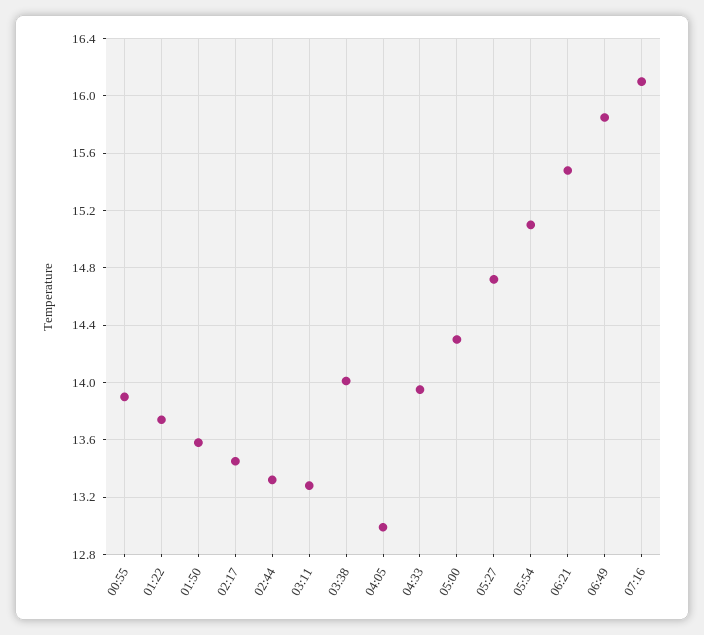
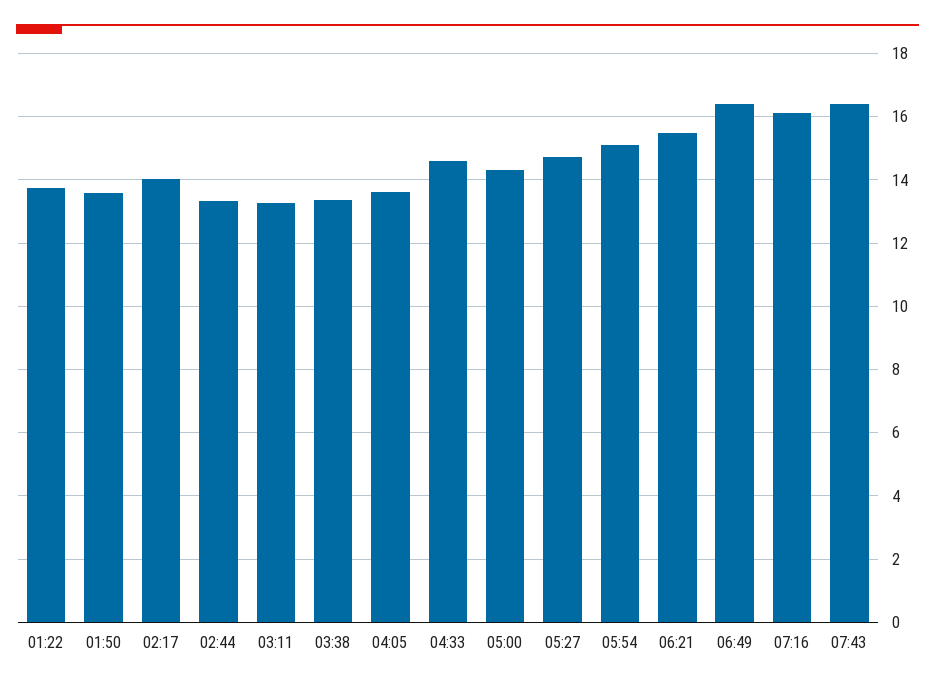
00:55: 13.9 -> none
02:17: 13.45 -> 14
03:38: 14 -> 13.4
04:05: 13 -> 13.6
04:33: 13.95 -> 14.6
06:49: 15.85 -> 16.4
07:43: none -> 16.4

